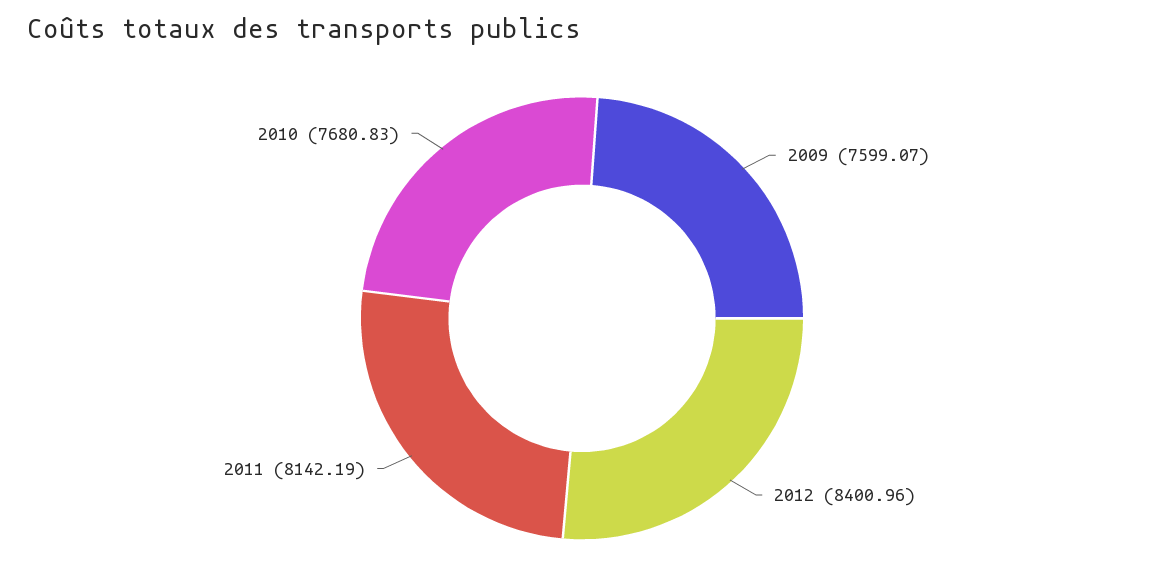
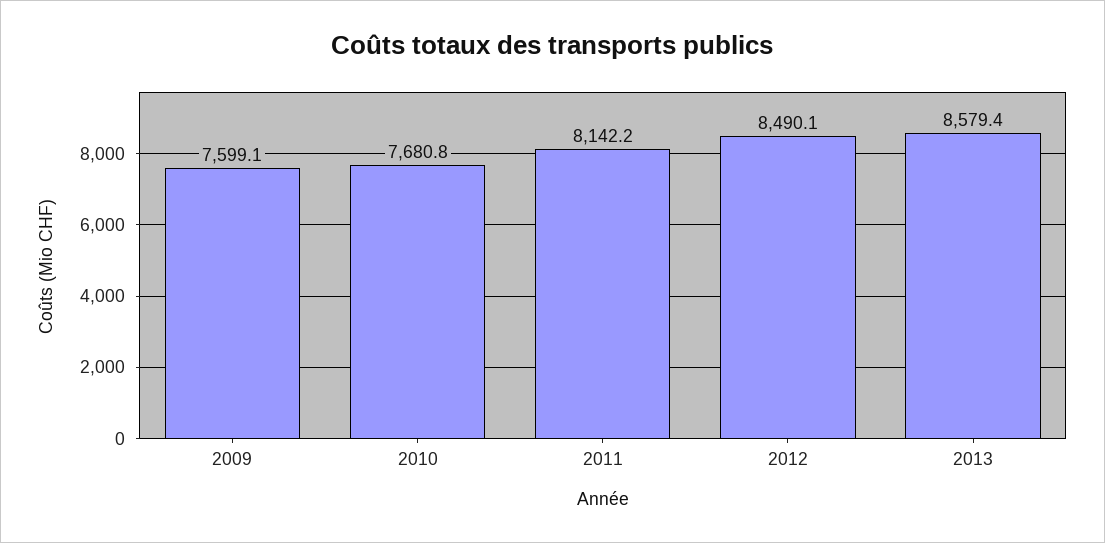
2012: 8400.96 -> 8490.1
2013: none -> 8579.4

